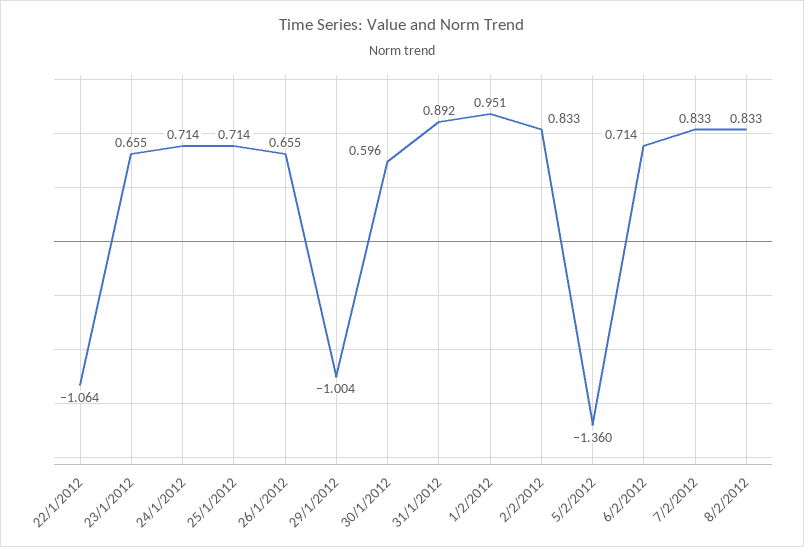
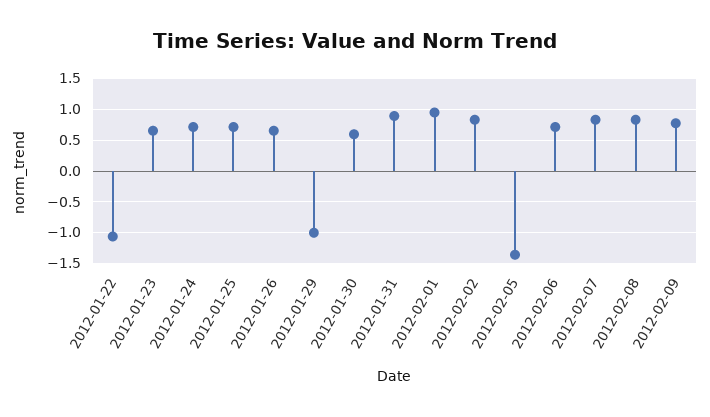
2012-02-09: none -> 0.8

